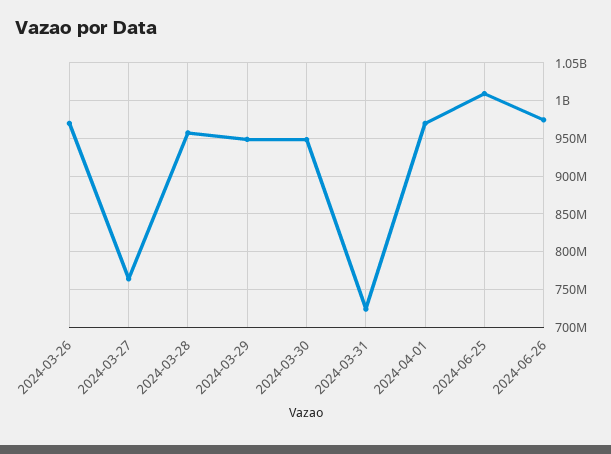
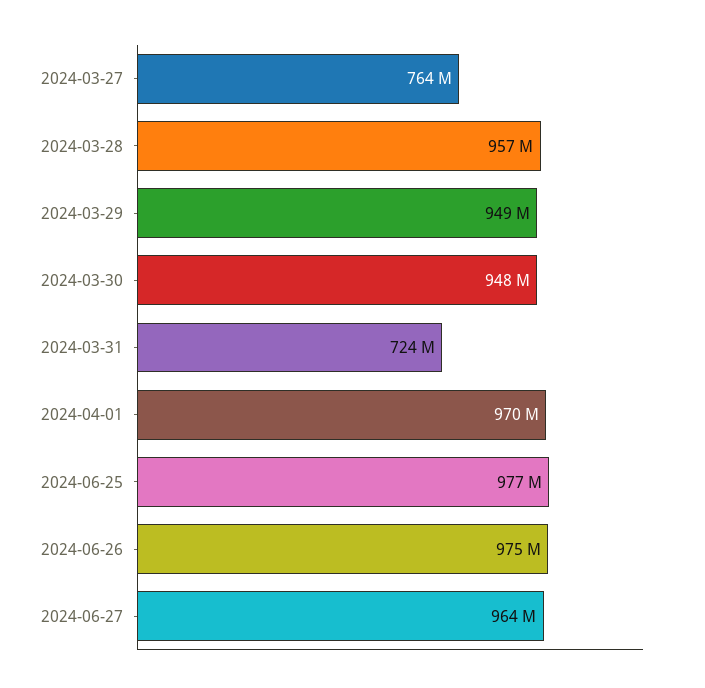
2024-03-26: 970000000 -> none
2024-06-25: 1010000000 -> 977000000
2024-06-27: none -> 964000000

